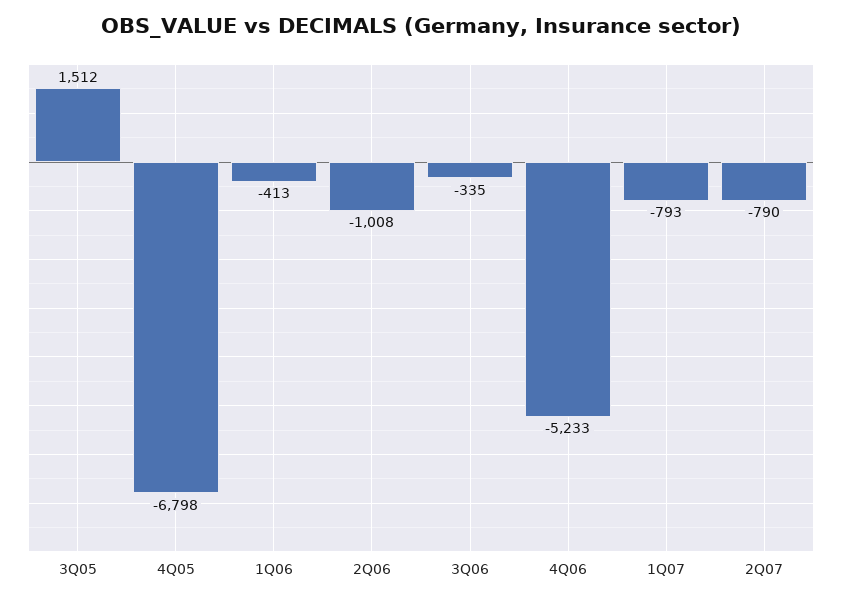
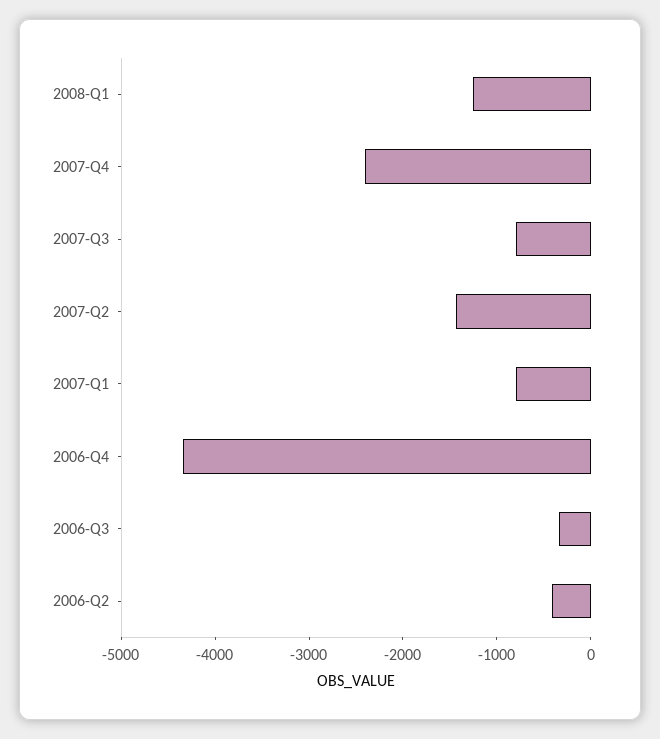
3Q05: 1512 -> none
4Q05: -6798 -> none
1Q06: -413 -> none
2Q06: -1008 -> -400
4Q06: -5233 -> -4400
2Q07: -790 -> -1400
2008-Q1: none -> -1200
2007-Q4: none -> -2400
2007-Q3: none -> -800

